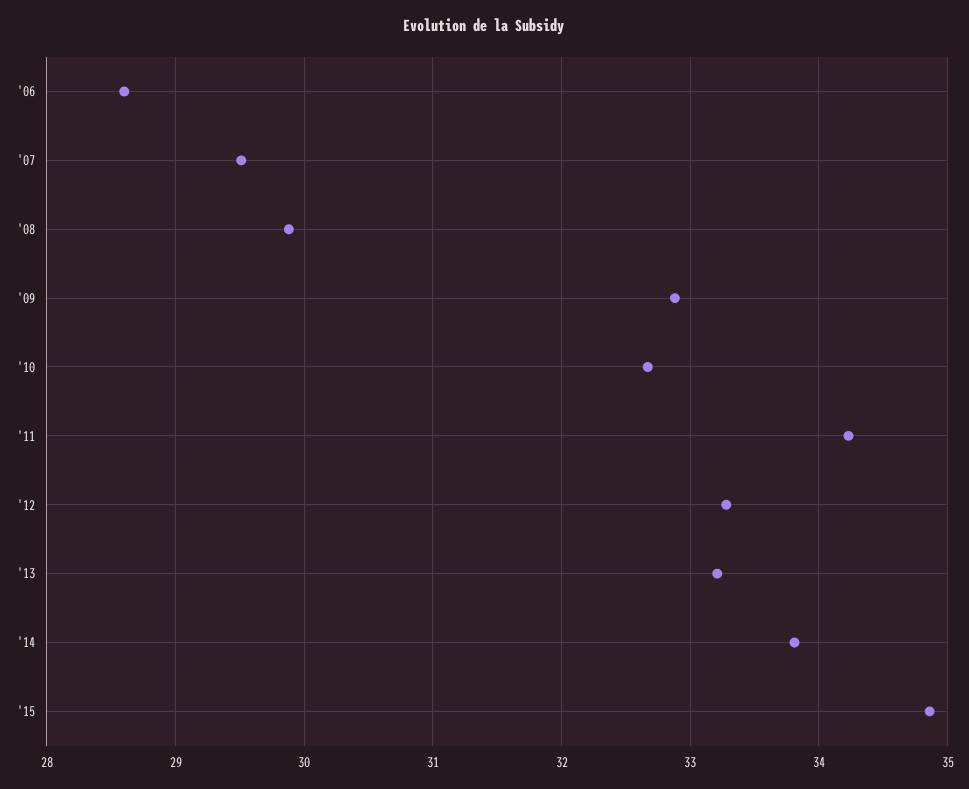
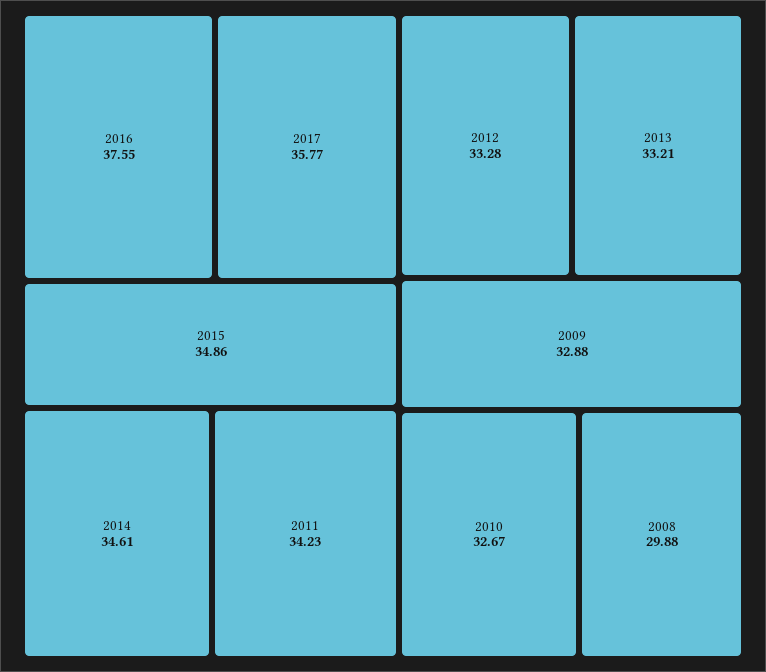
'06: 28.6 -> none
'07: 29.5 -> none
'14: 33.8 -> 34.61
2016: none -> 37.55
2017: none -> 35.77

